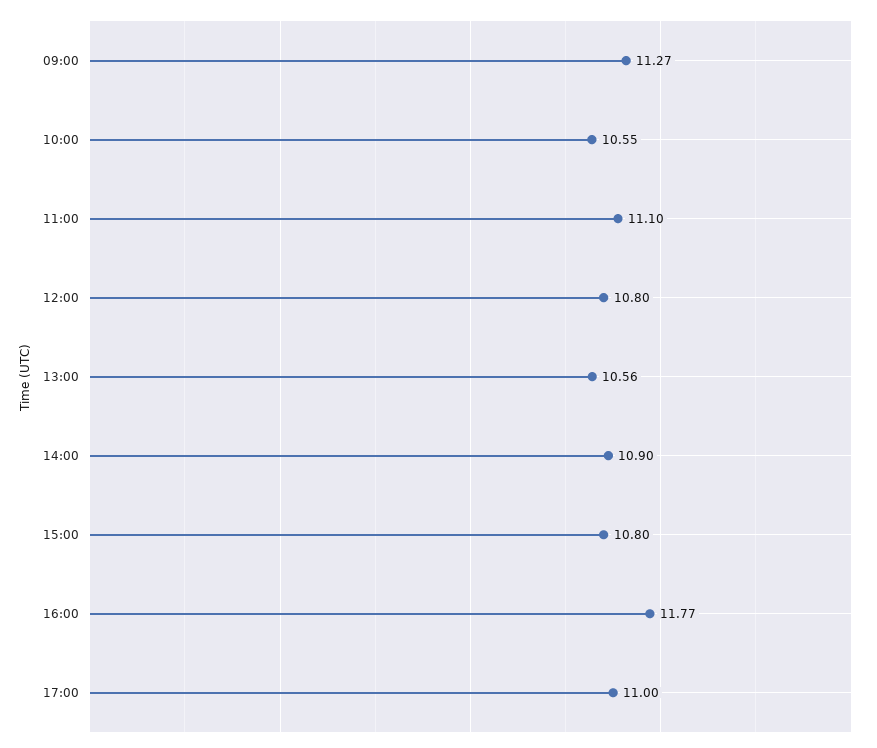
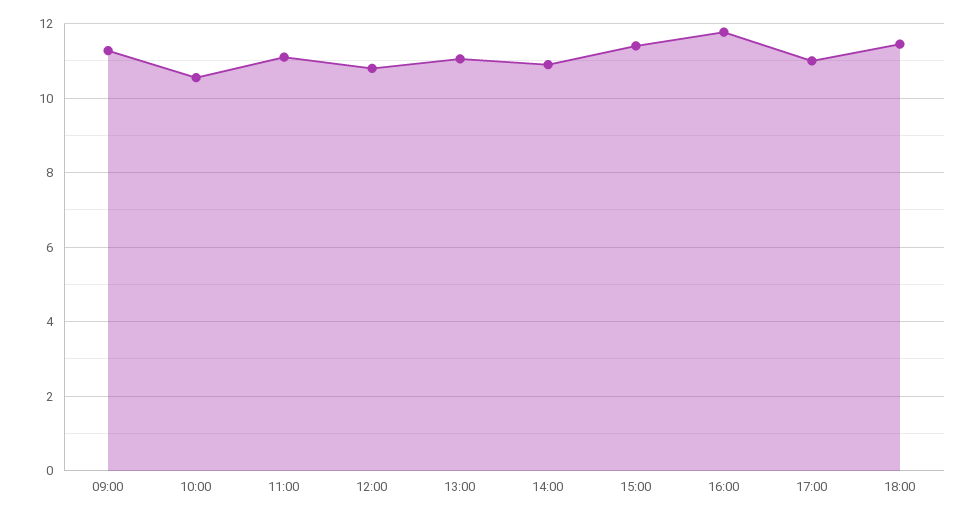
13:00: 10.56 -> 11
15:00: 10.8 -> 11.4
18:00: none -> 11.4

